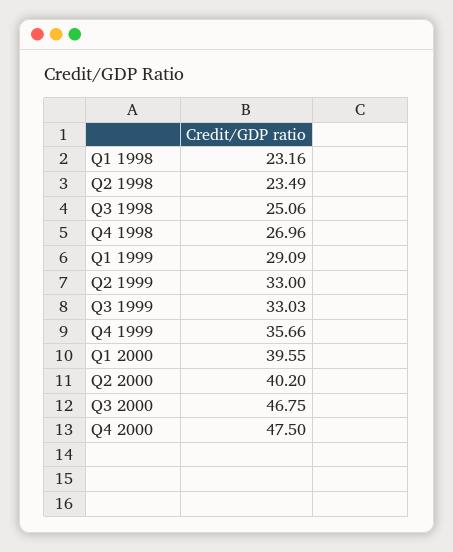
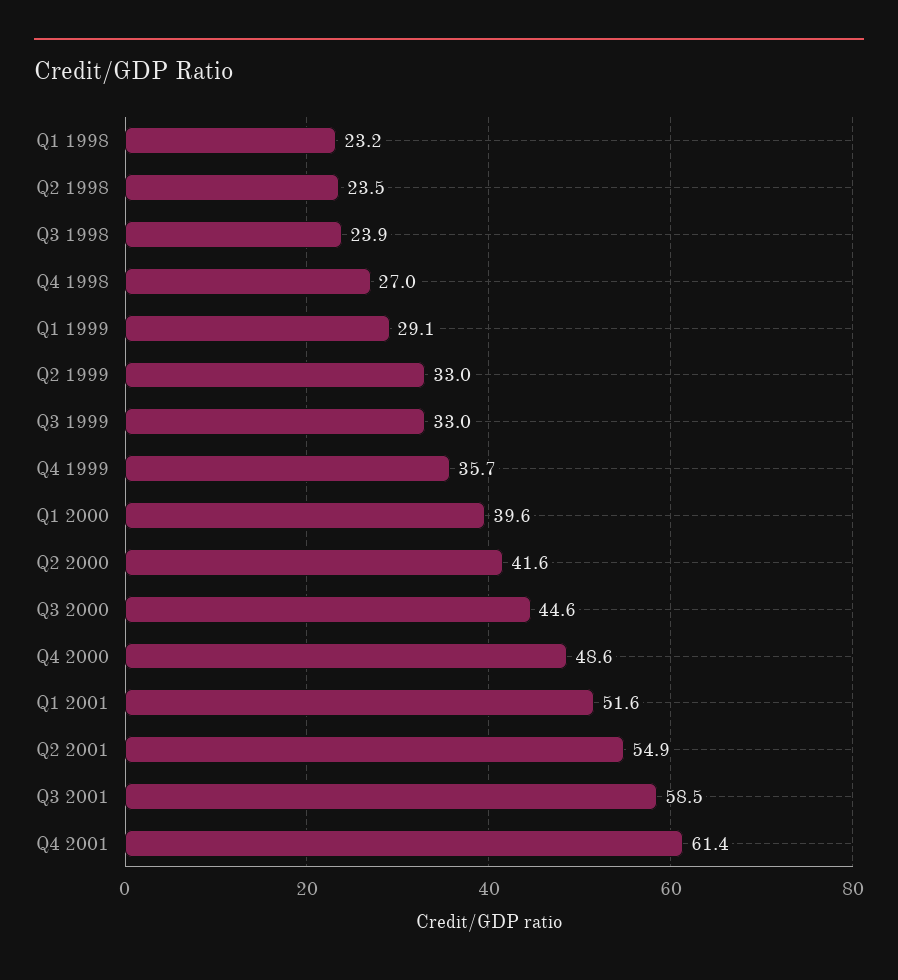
Q3 1998: 25.06 -> 23.9
Q2 2000: 40.2 -> 41.6
Q3 2000: 46.75 -> 44.6
Q4 2000: 47.5 -> 48.6
Q1 2001: none -> 51.6
Q2 2001: none -> 54.9
Q3 2001: none -> 58.5
Q4 2001: none -> 61.4

